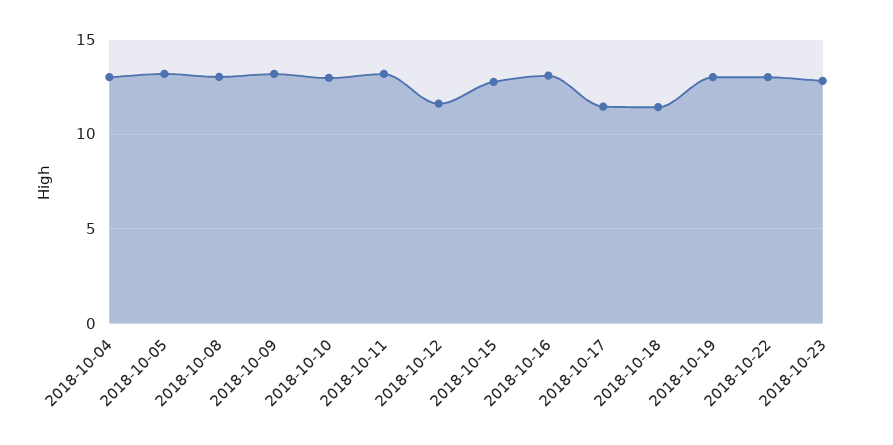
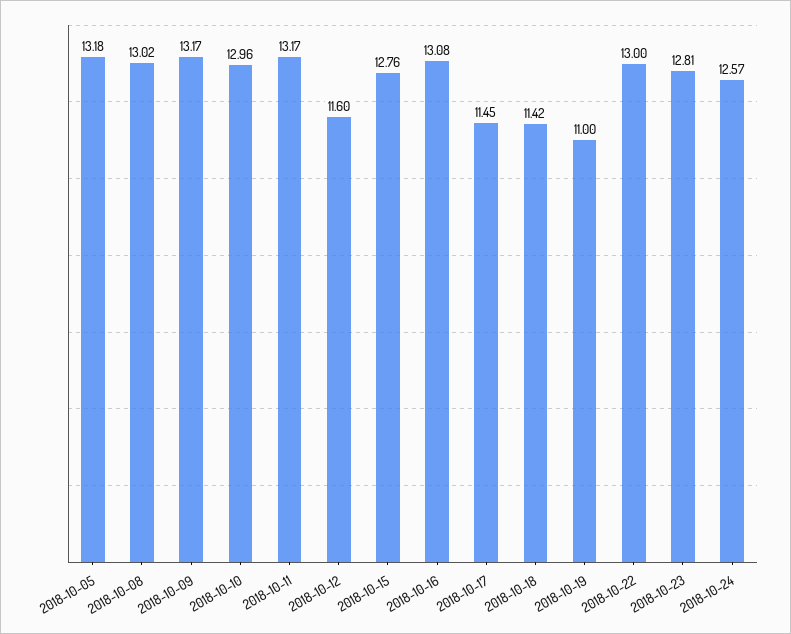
2018-10-04: 13 -> none
2018-10-19: 13 -> 11
2018-10-24: none -> 12.57

